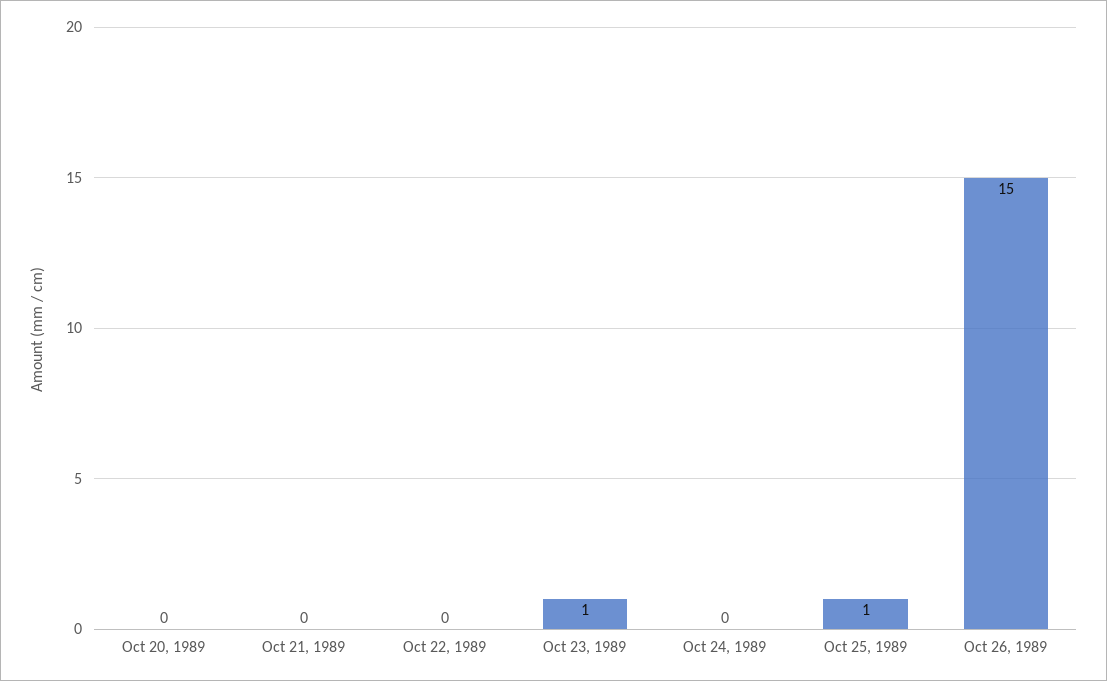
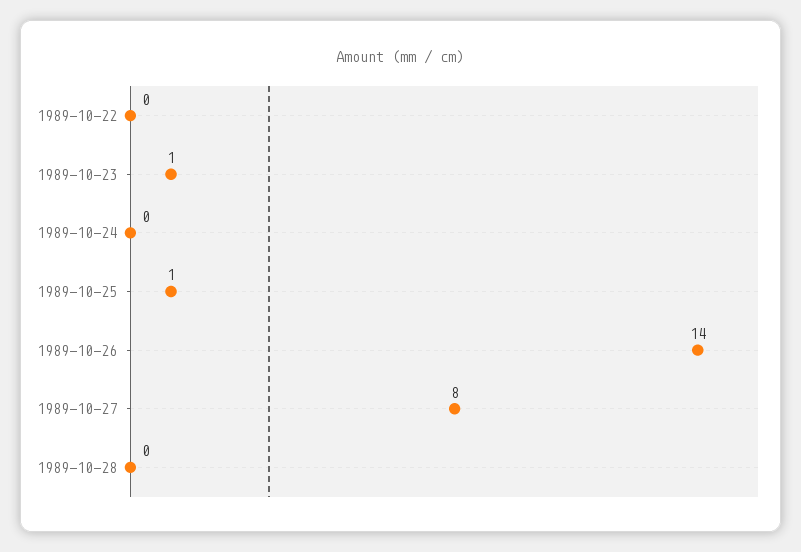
Oct 20, 1989: 0 -> none
Oct 21, 1989: 0 -> none
Oct 26, 1989: 15 -> 14
1989-10-27: none -> 8
1989-10-28: none -> 0

